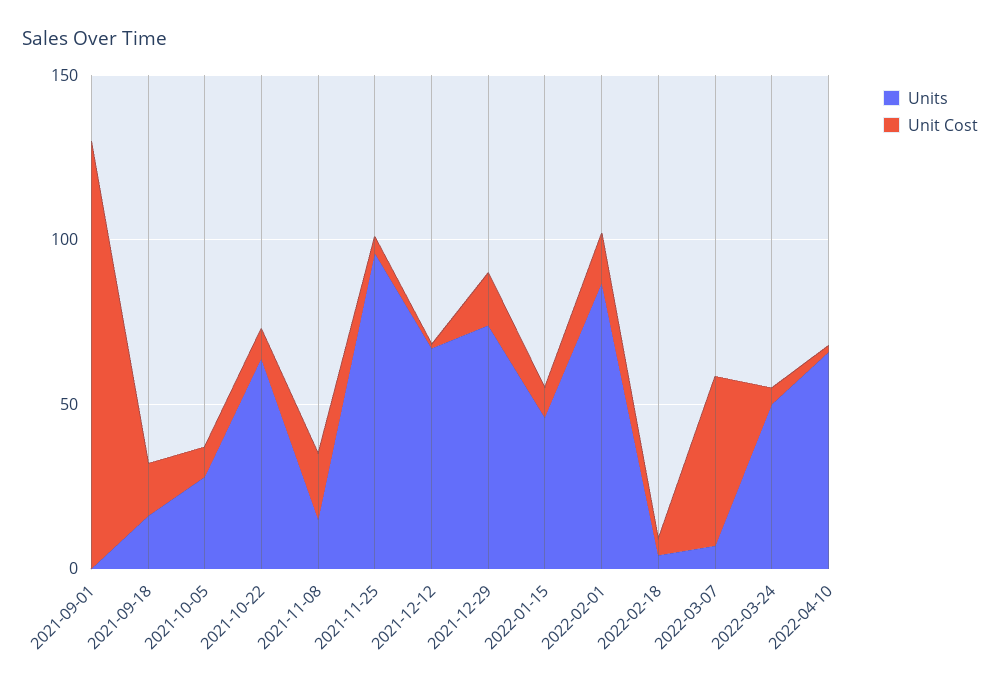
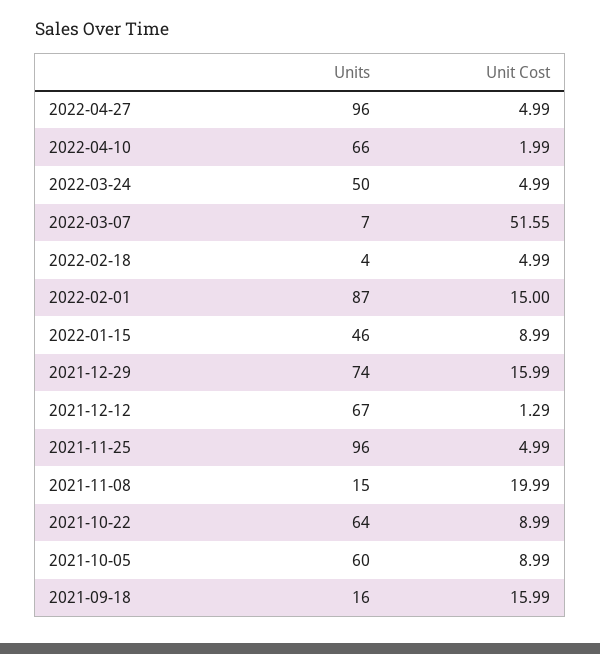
Units, 2021-09-01: 0 -> none
Unit Cost, 2021-09-01: 130 -> none
Units, 2021-10-05: 30 -> 60
Units, 2022-04-27: none -> 96
Unit Cost, 2022-04-27: none -> 4.99

